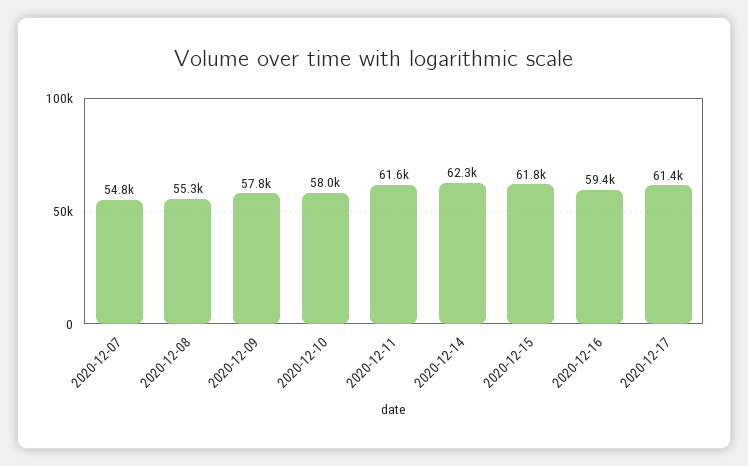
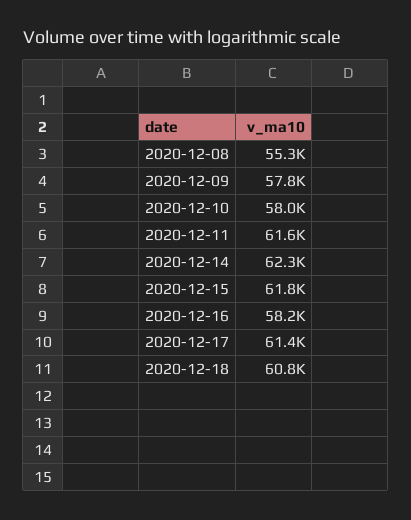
2020-12-07: 54800 -> none
2020-12-16: 59400 -> 58200
2020-12-18: none -> 60800

